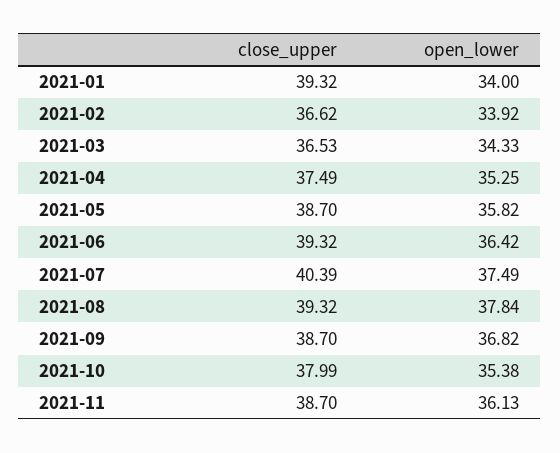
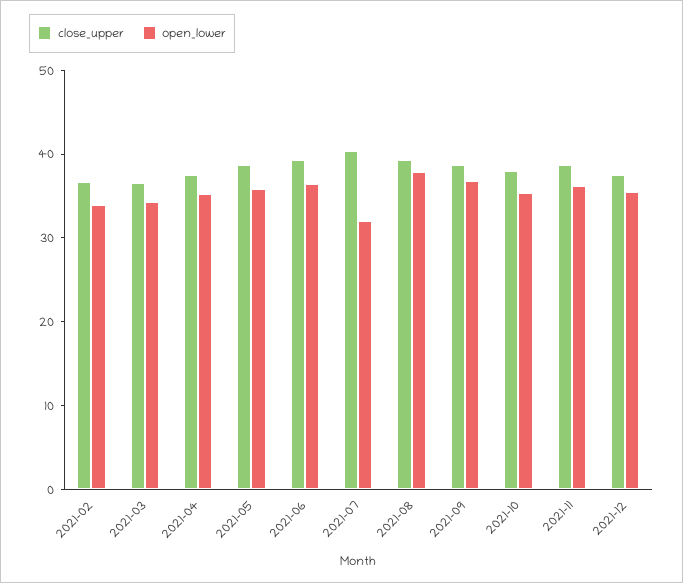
close_upper, 2021-01: 39.32 -> none
open_lower, 2021-01: 34 -> none
open_lower, 2021-07: 37.49 -> 32
close_upper, 2021-12: none -> 38
open_lower, 2021-12: none -> 36

